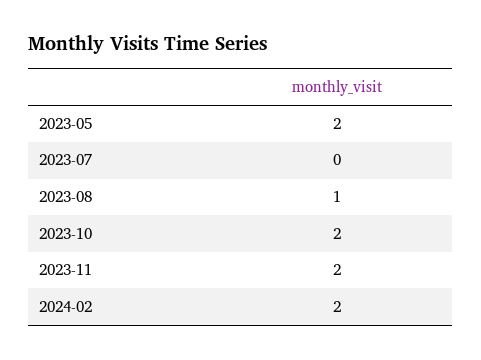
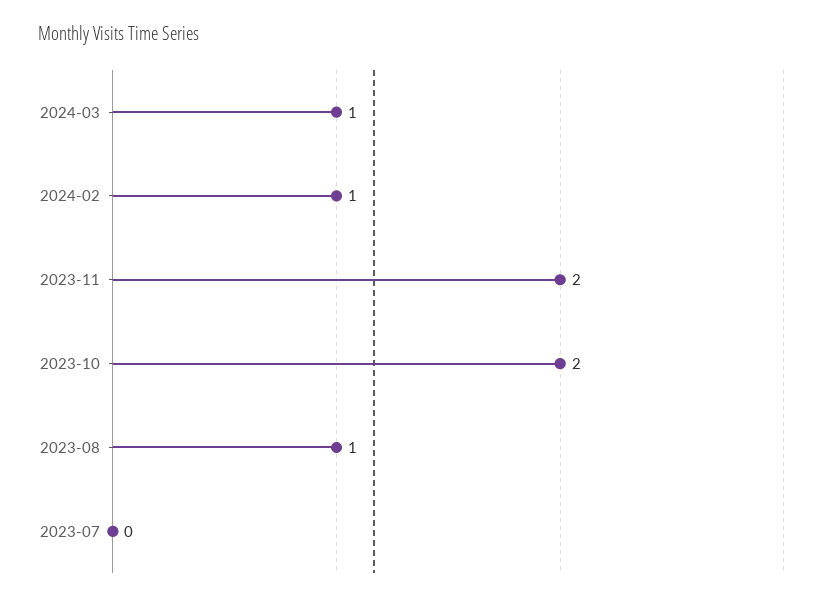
2023-05: 2 -> none
2024-02: 2 -> 1
2024-03: none -> 1

